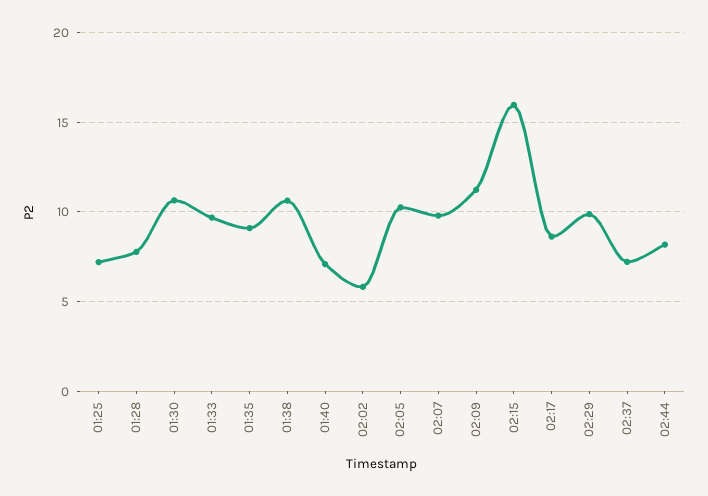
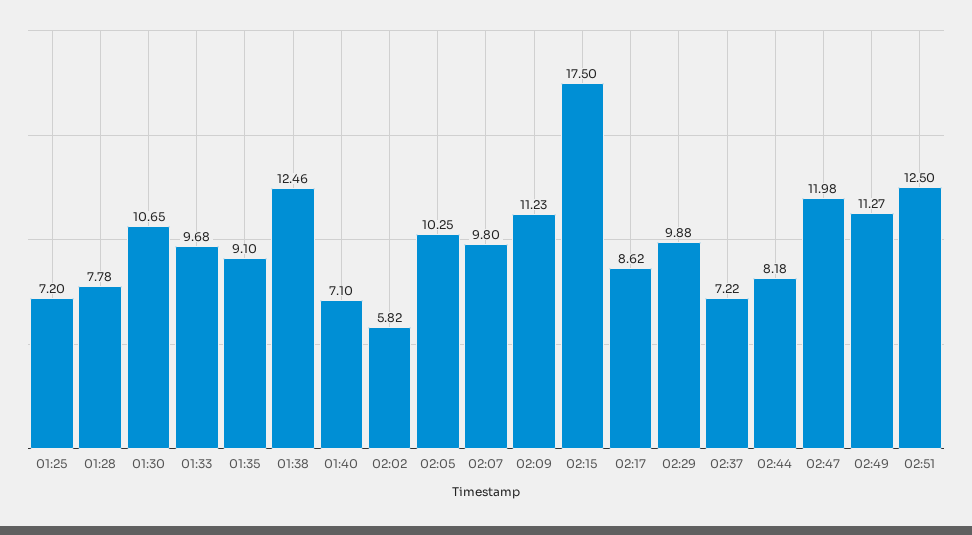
01:38: 10.5 -> 12.46
02:15: 16 -> 17.5
02:47: none -> 11.98
02:49: none -> 11.27
02:51: none -> 12.5

